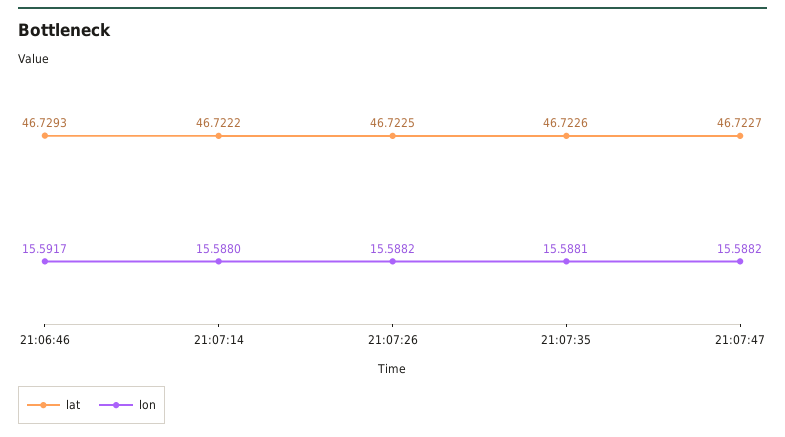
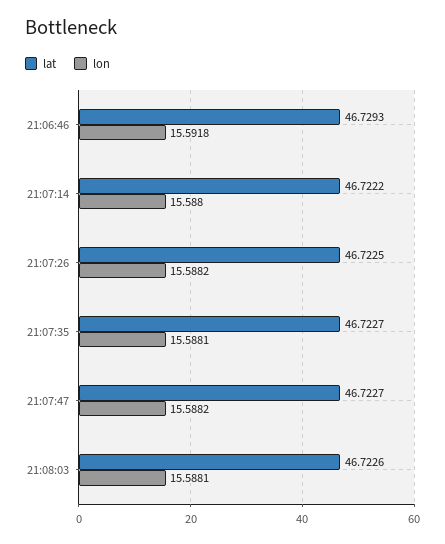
lon, 21:06:46: 15.5917 -> 15.5918
lat, 21:07:35: 46.7226 -> 46.7227
lat, 21:08:03: none -> 46.7226
lon, 21:08:03: none -> 15.5881

